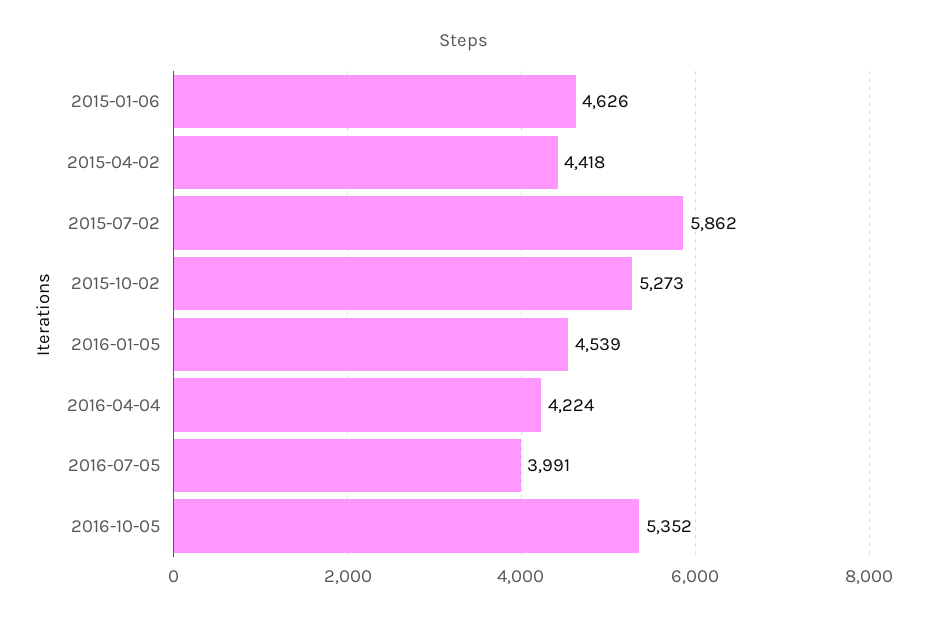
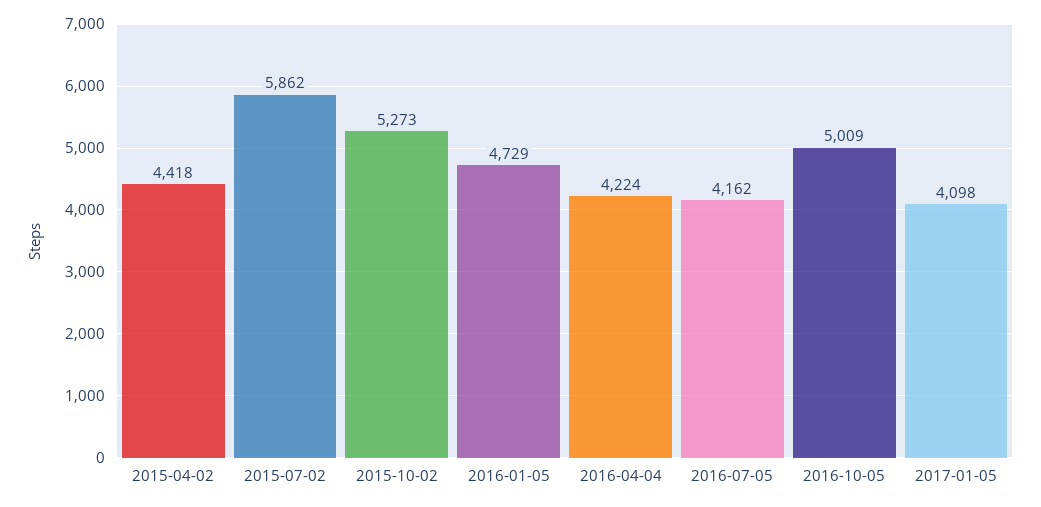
2015-01-06: 4626 -> none
2016-01-05: 4539 -> 4729
2016-07-05: 3991 -> 4162
2016-10-05: 5352 -> 5009
2017-01-05: none -> 4098

